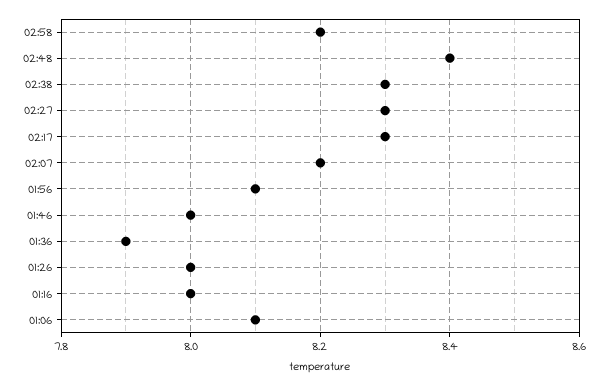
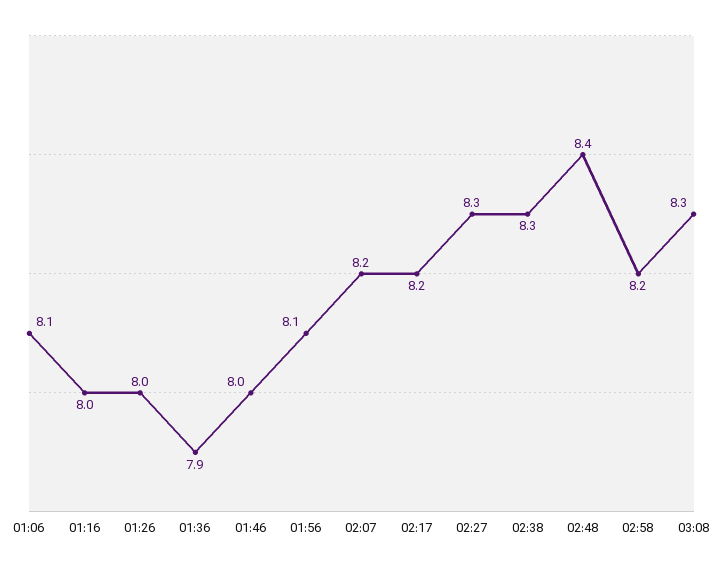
02:17: 8.3 -> 8.2
03:08: none -> 8.3

